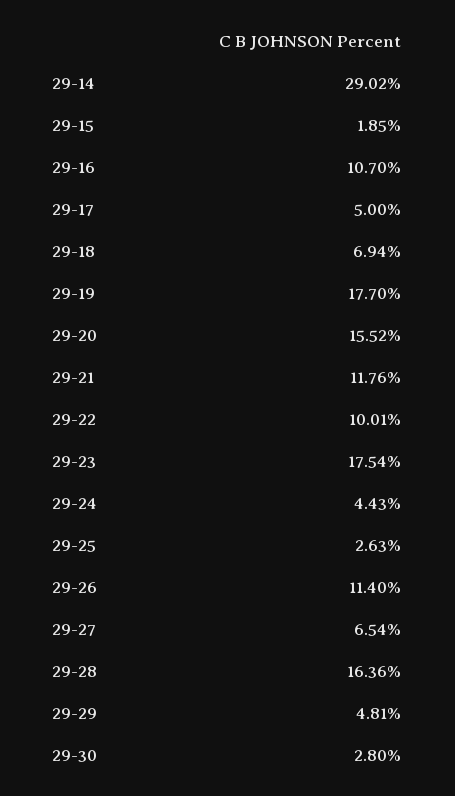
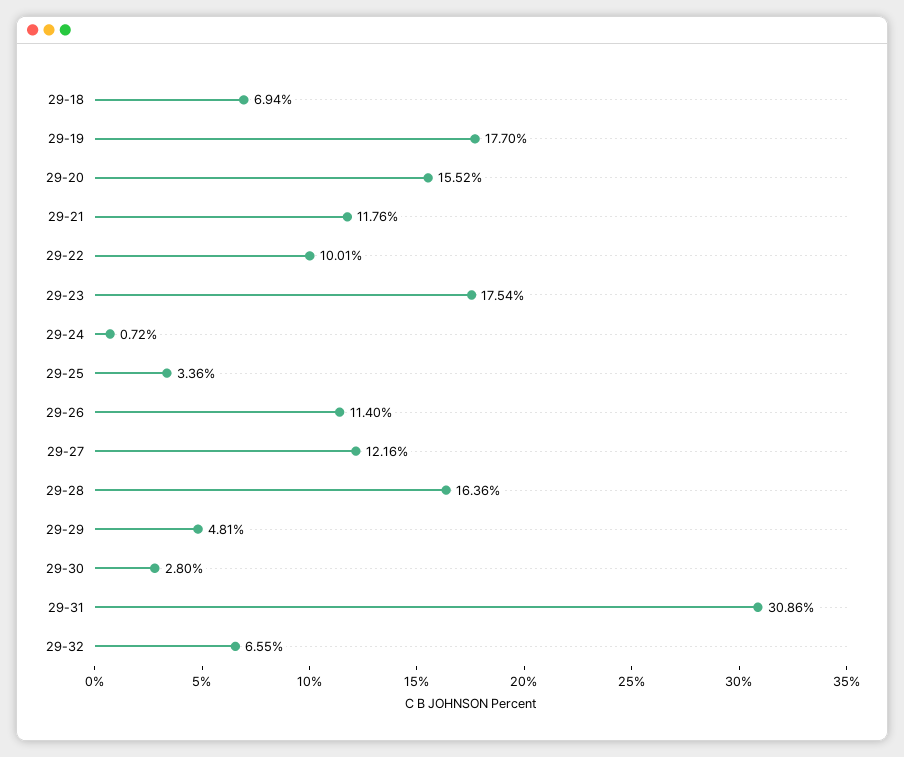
29-14: 29.02 -> none
29-15: 1.85 -> none
29-16: 10.7 -> none
29-17: 5 -> none
29-24: 4.43 -> 0.72
29-25: 2.63 -> 3.36
29-27: 6.54 -> 12.16
29-31: none -> 30.86
29-32: none -> 6.55

